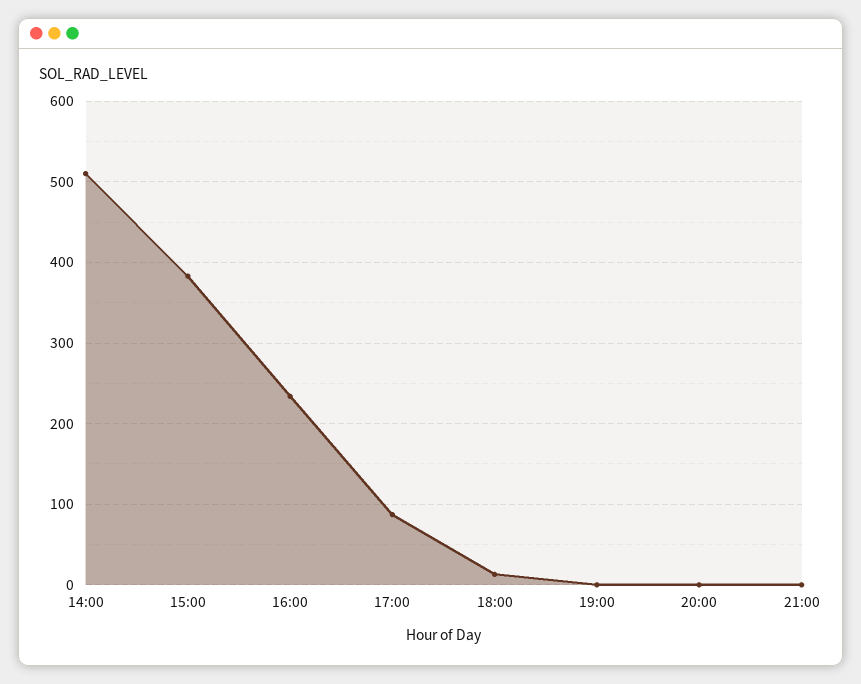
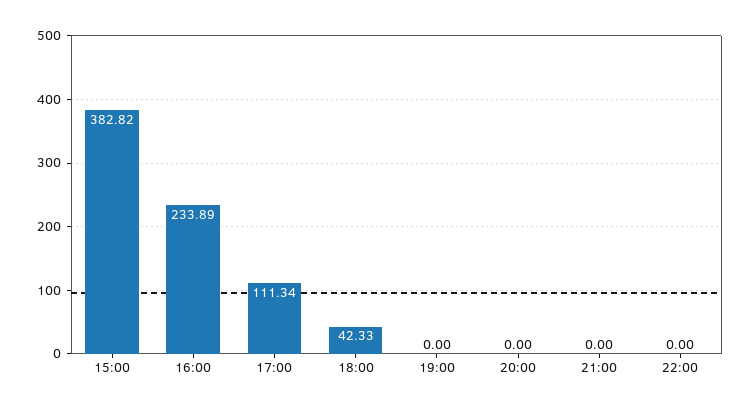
14:00: 510 -> none
17:00: 90 -> 111.34
18:00: 10 -> 42.33
22:00: none -> 0

